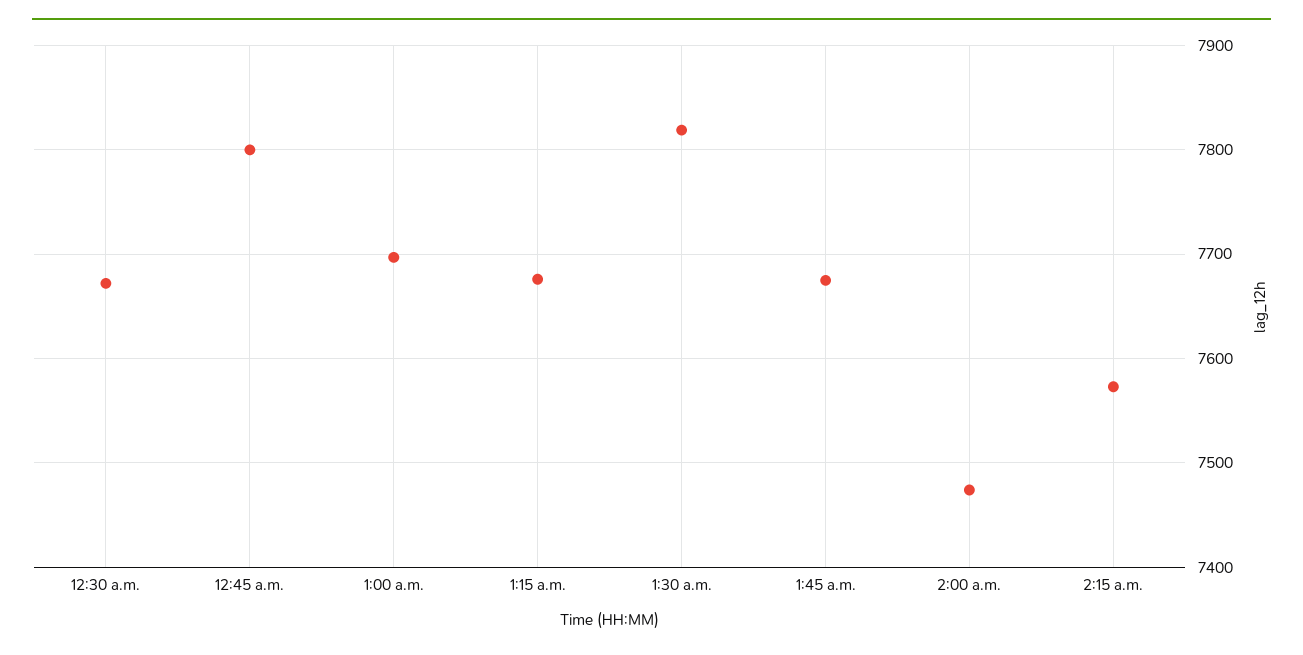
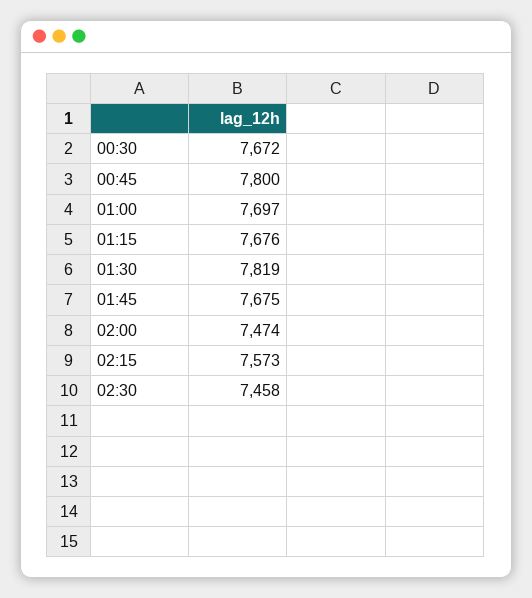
02:30: none -> 7458

